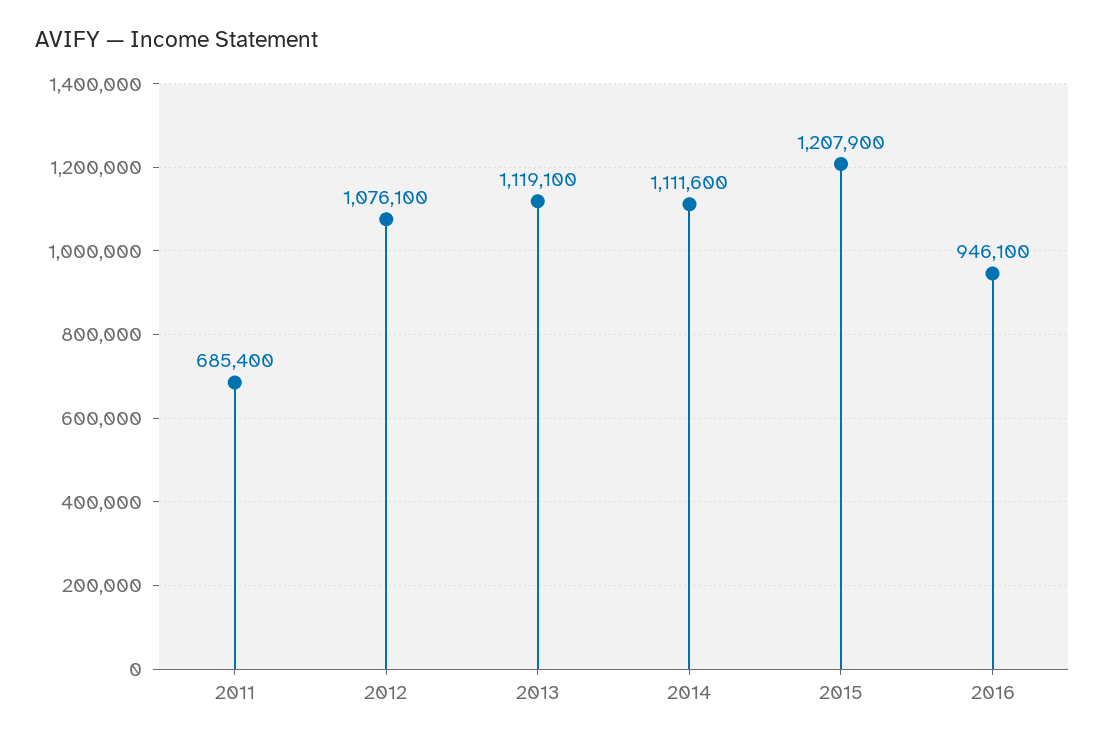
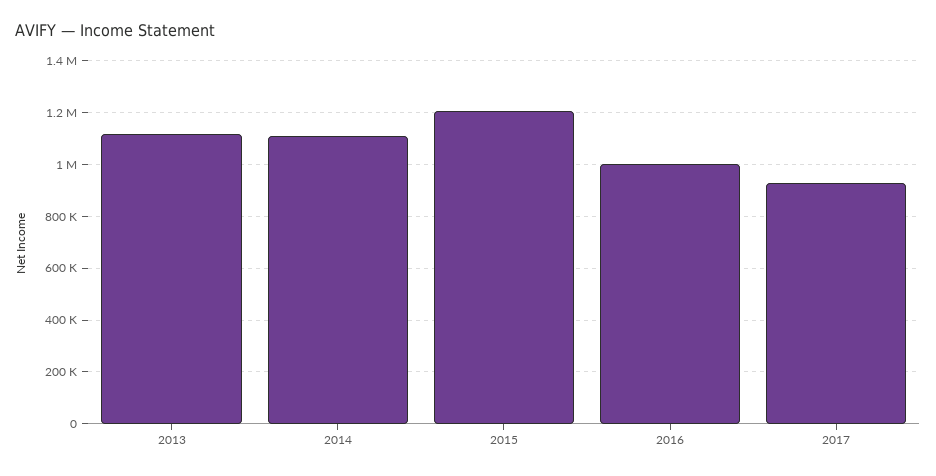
2011: 685400 -> none
2012: 1076100 -> none
2016: 946100 -> 1000000
2017: none -> 925000

